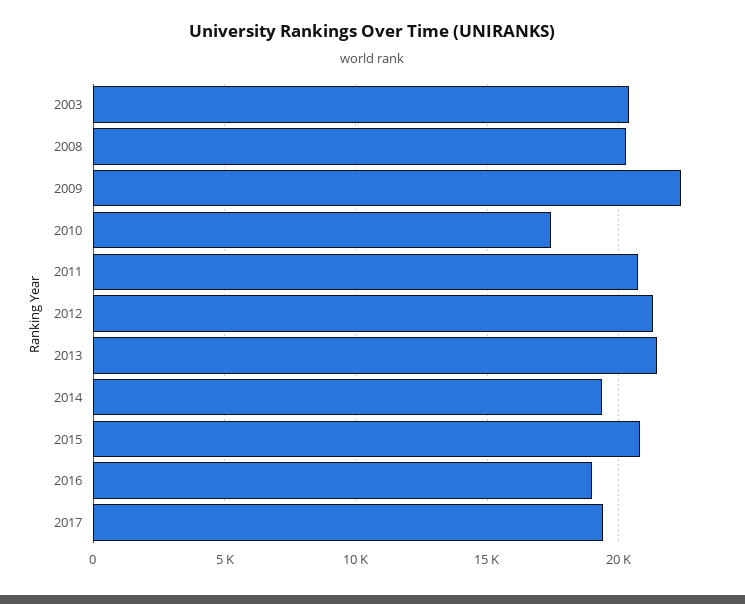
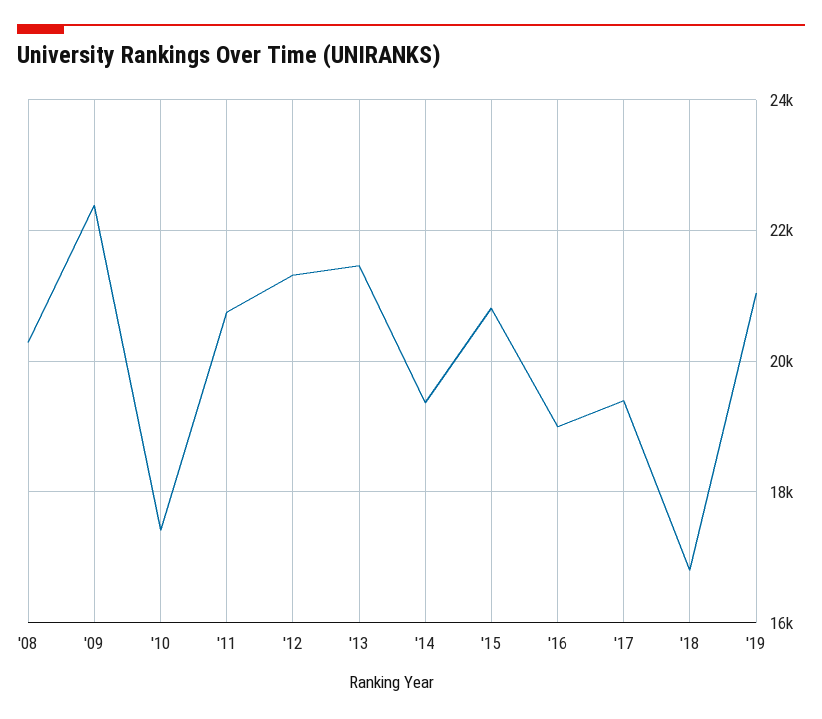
2003: 20500 -> none
'18: none -> 16800
'19: none -> 21000

